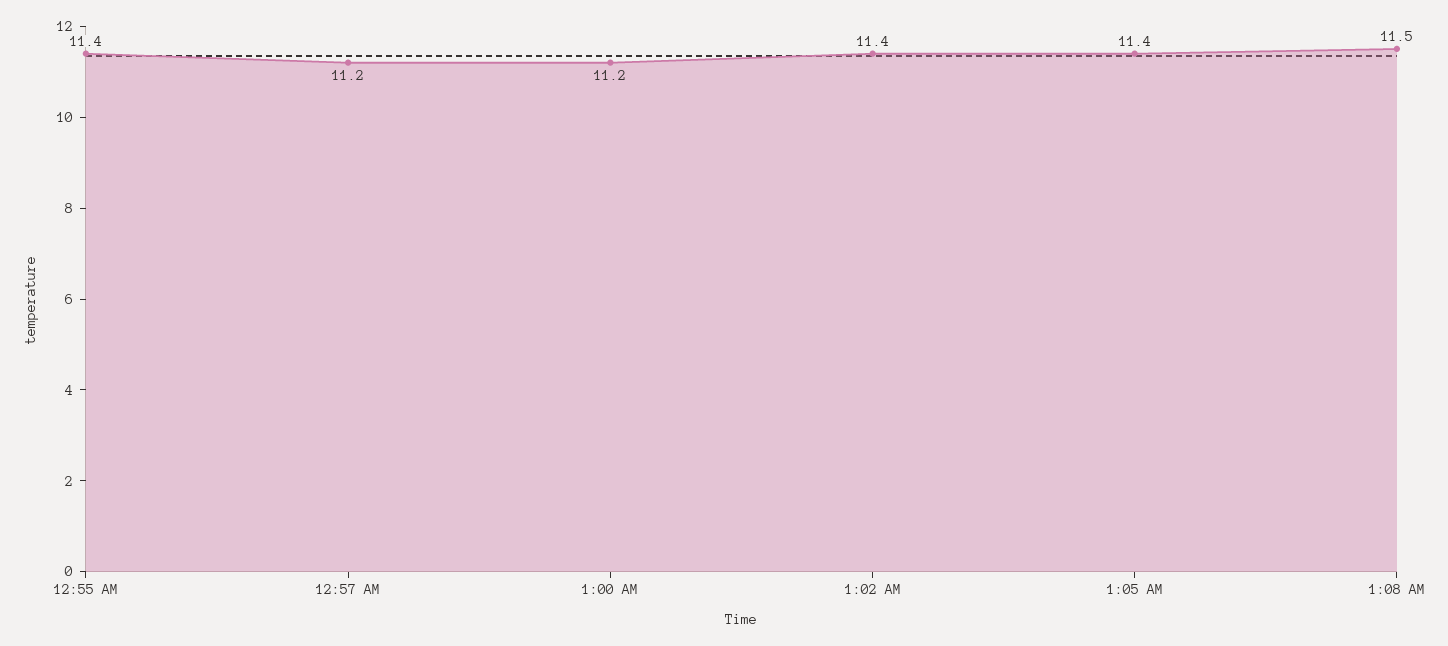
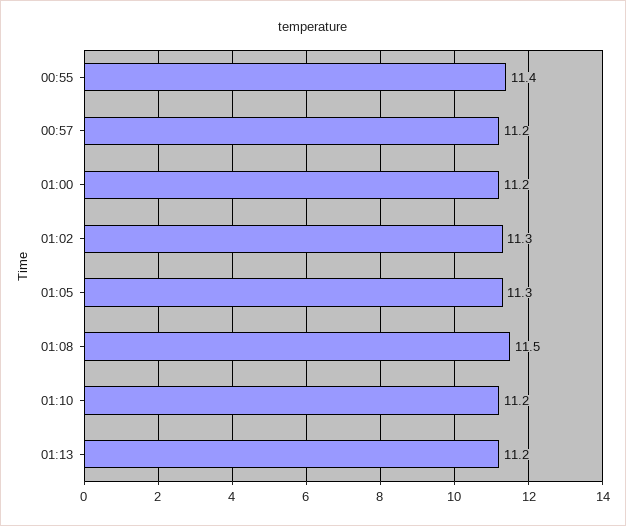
1:02 AM: 11.4 -> 11.3
1:05 AM: 11.4 -> 11.3
01:10: none -> 11.2
01:13: none -> 11.2

